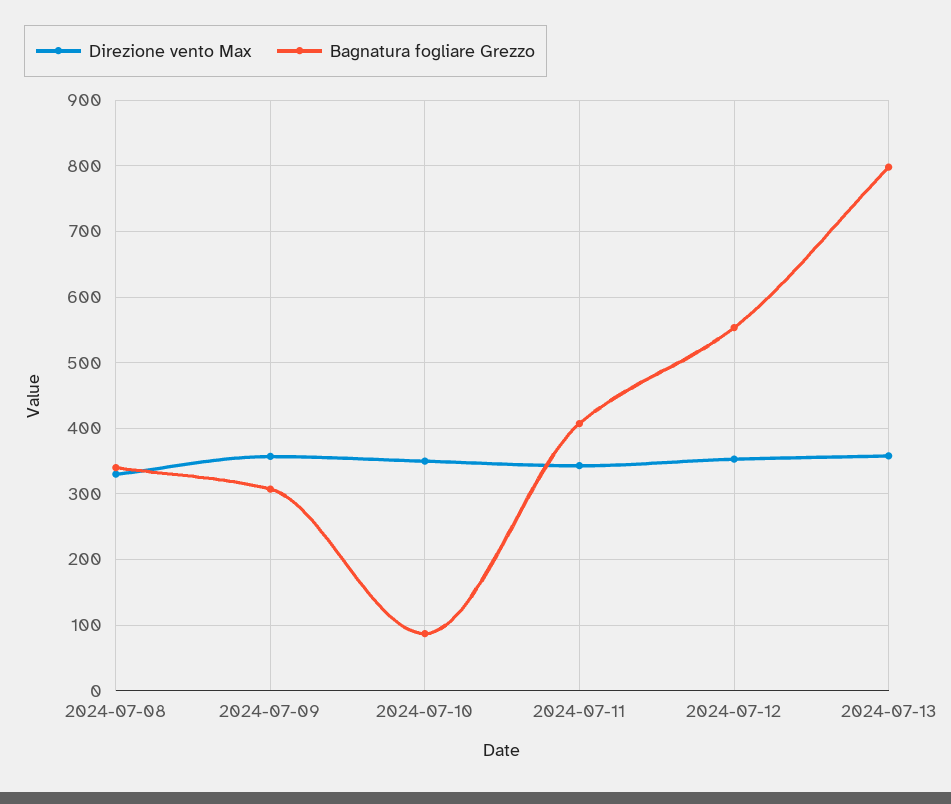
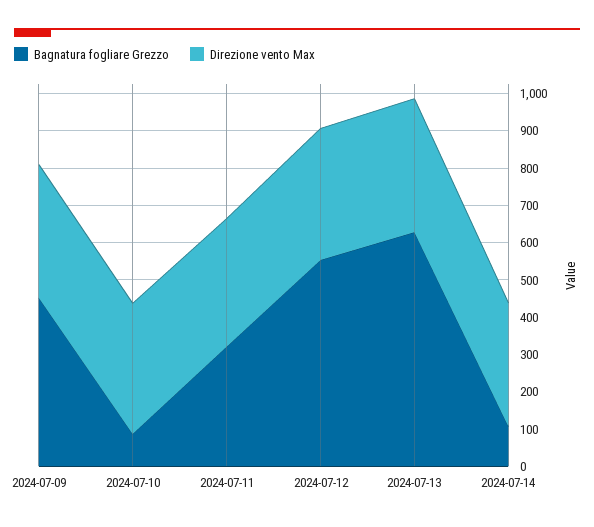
Direzione vento Max, 2024-07-08: 330 -> none
Bagnatura fogliare Grezzo, 2024-07-08: 340 -> none
Bagnatura fogliare Grezzo, 2024-07-09: 310 -> 450
Bagnatura fogliare Grezzo, 2024-07-11: 410 -> 325
Bagnatura fogliare Grezzo, 2024-07-13: 800 -> 625
Bagnatura fogliare Grezzo, 2024-07-14: none -> 100
Direzione vento Max, 2024-07-14: none -> 325

